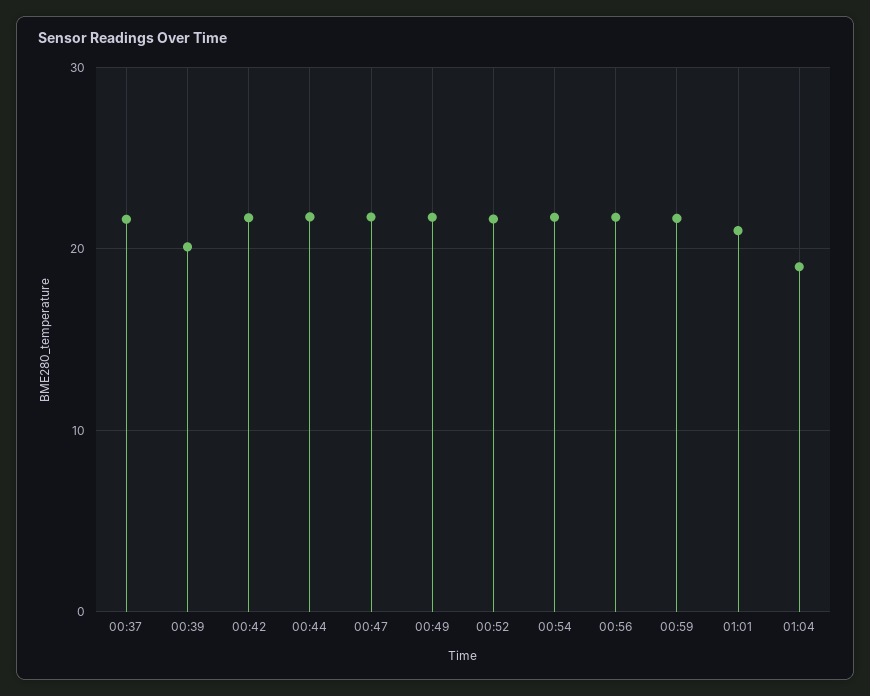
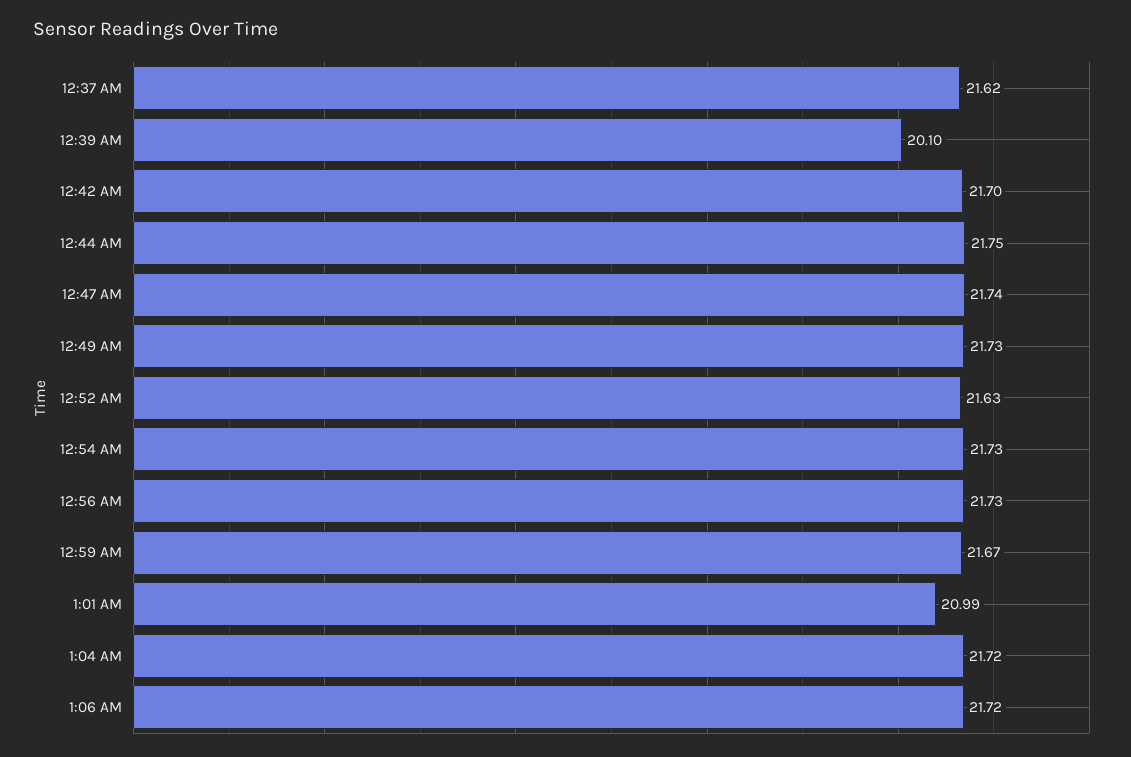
01:04: 19 -> 21.72
1:06 AM: none -> 21.72

